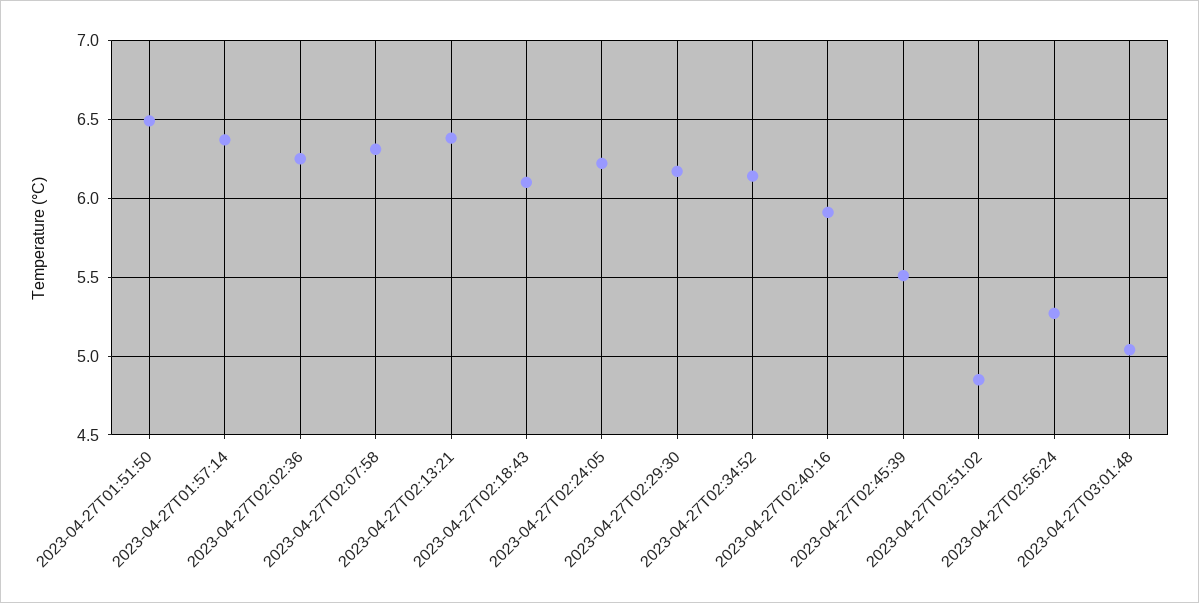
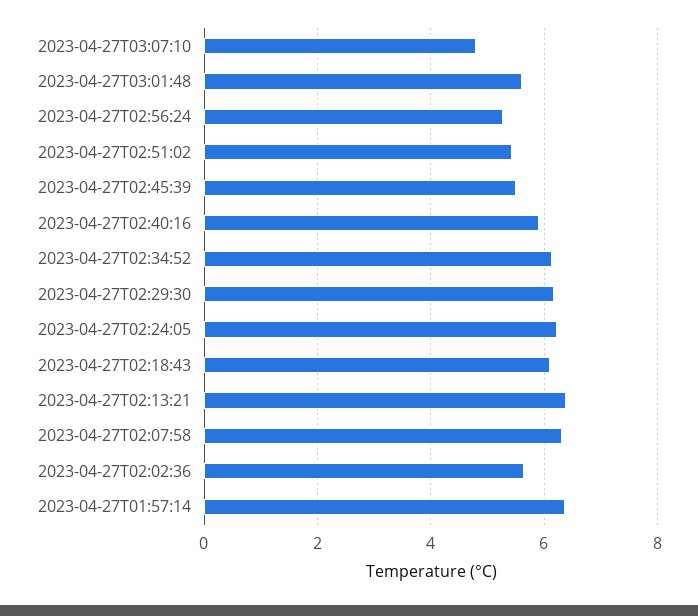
2023-04-27T01:51:50: 6.5 -> none
2023-04-27T02:02:36: 6.25 -> 5.6
2023-04-27T02:51:02: 4.85 -> 5.4
2023-04-27T03:01:48: 5.05 -> 5.6
2023-04-27T03:07:10: none -> 4.8

